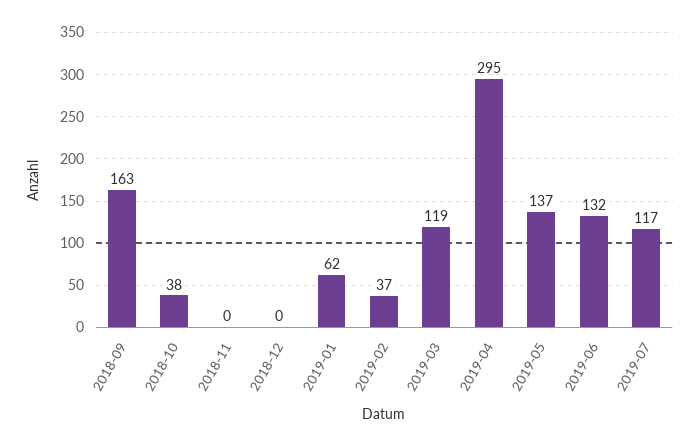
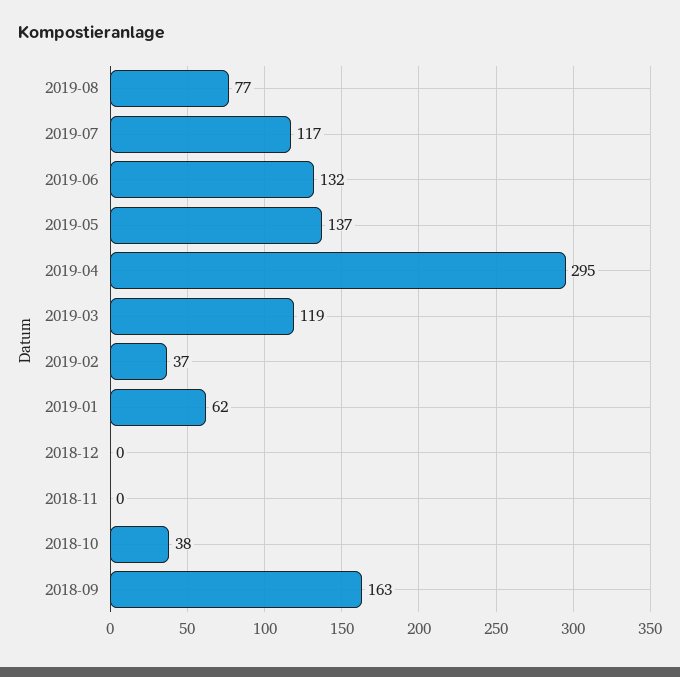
2019-08: none -> 77

